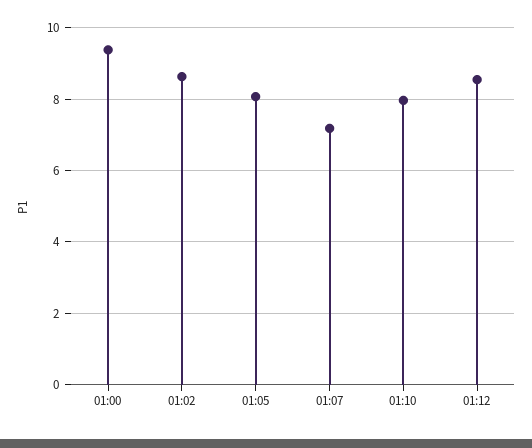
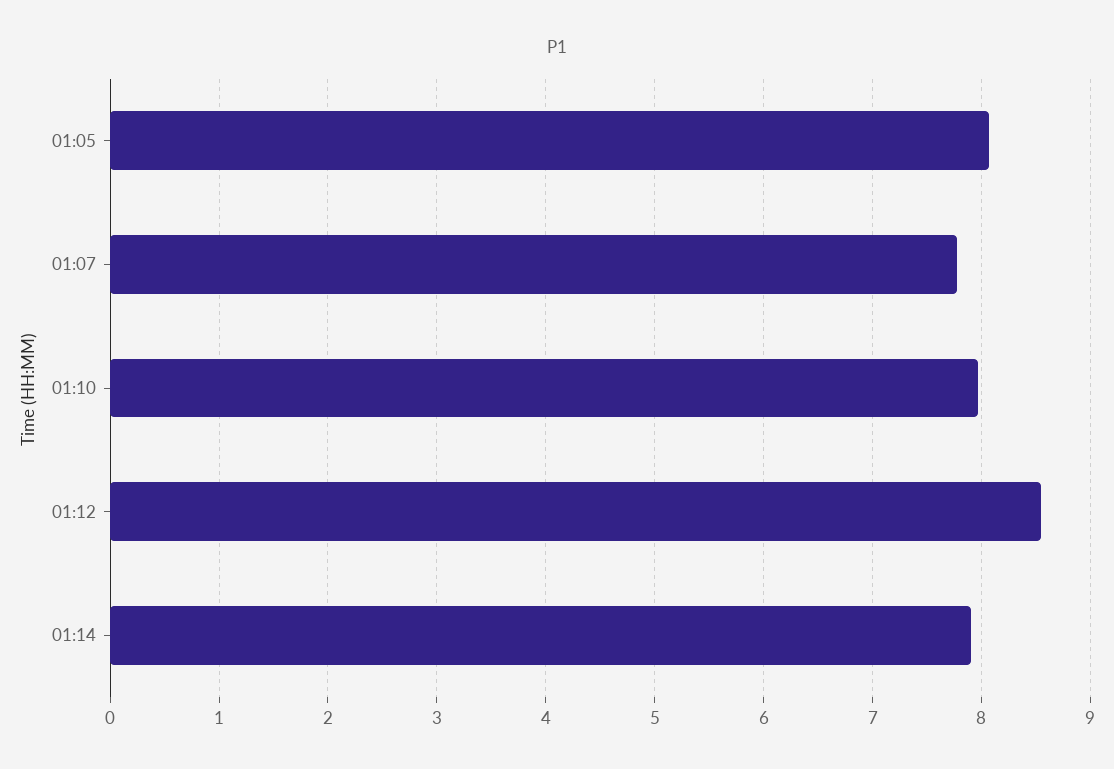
01:00: 9.4 -> none
01:02: 8.6 -> none
01:07: 7.2 -> 7.8
01:14: none -> 7.9

